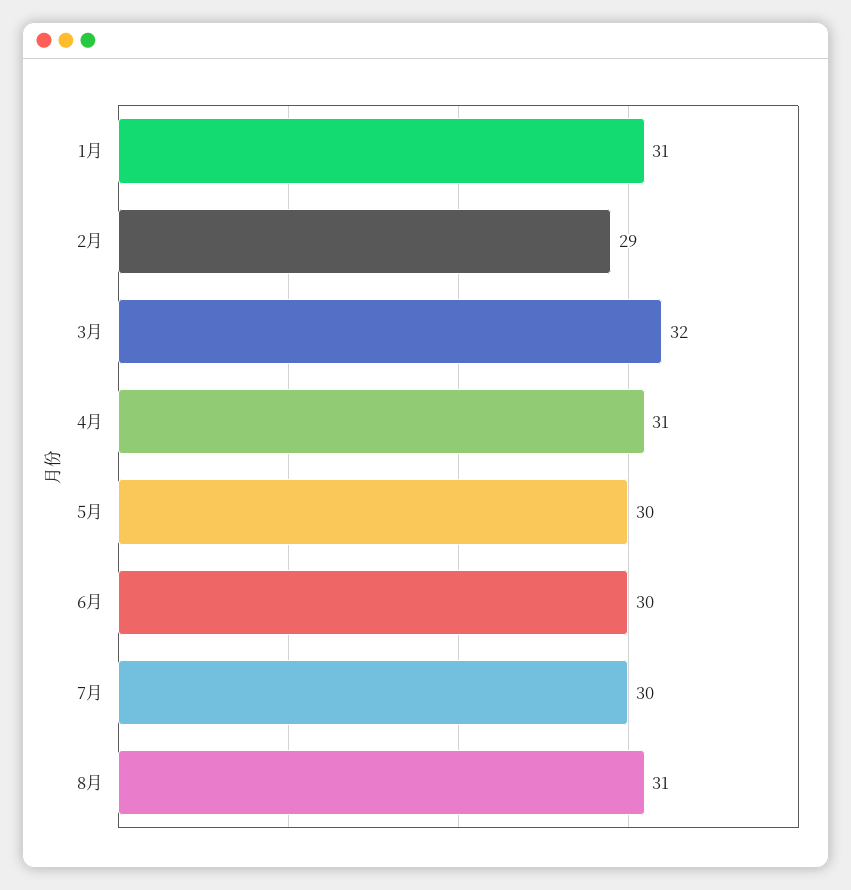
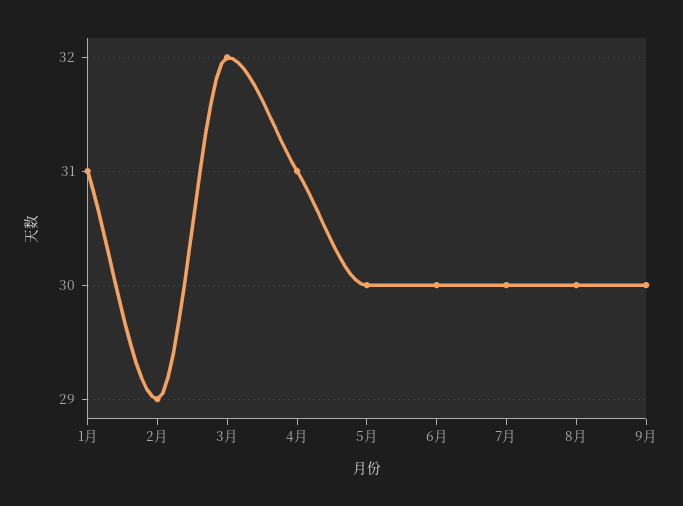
8月: 31 -> 30
9月: none -> 30

